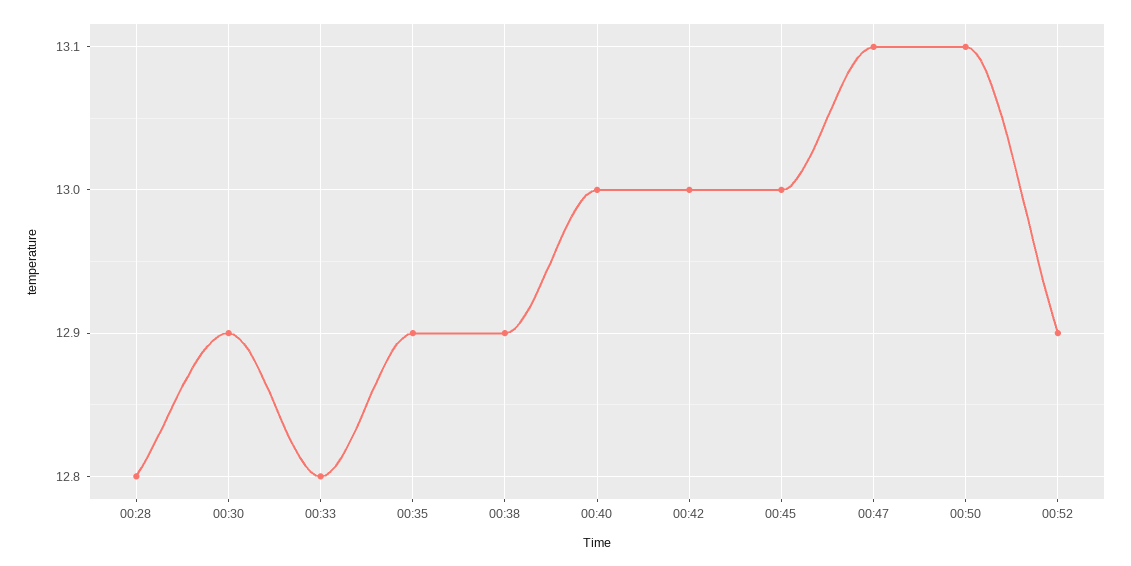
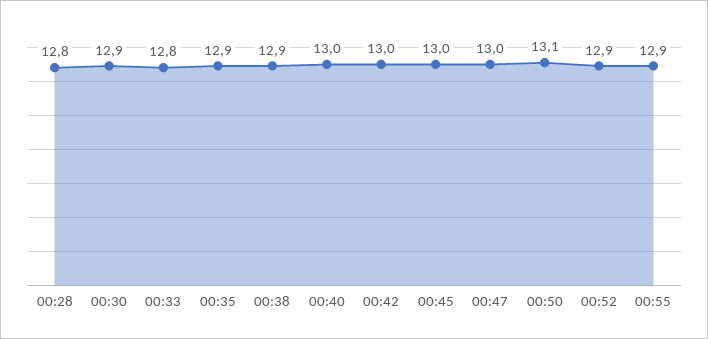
00:47: 13.1 -> 13
00:55: none -> 12.9

